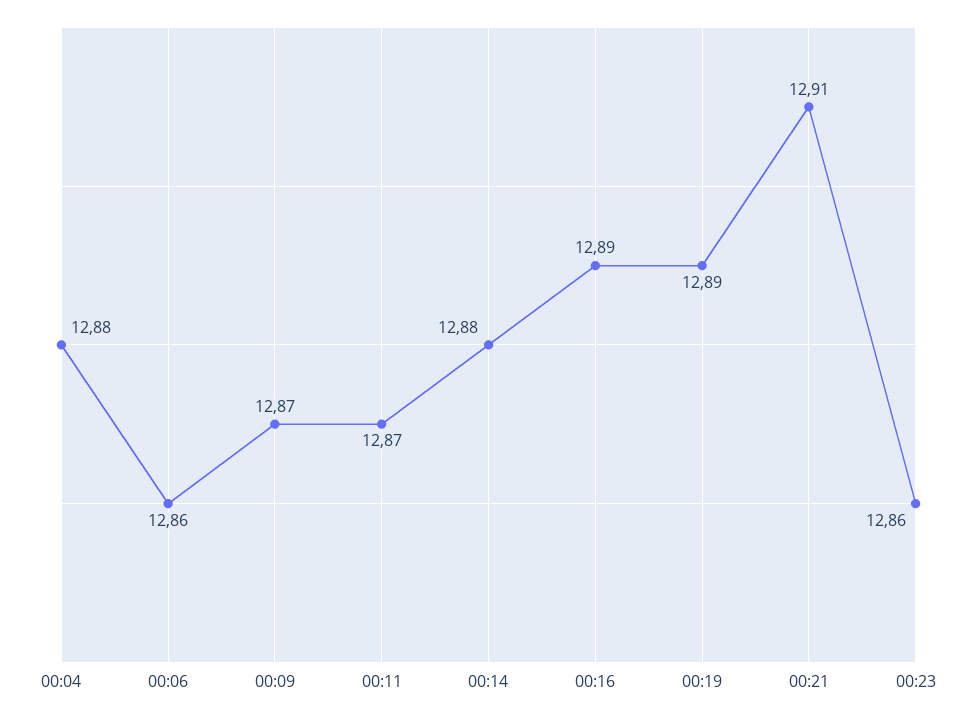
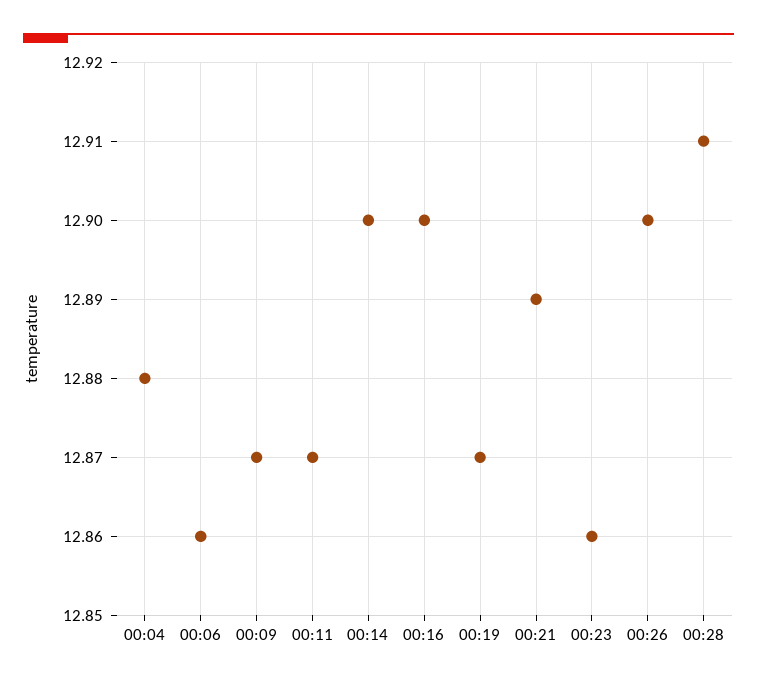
00:14: 12.88 -> 12.9
00:16: 12.89 -> 12.9
00:19: 12.89 -> 12.87
00:21: 12.91 -> 12.89
00:26: none -> 12.9
00:28: none -> 12.91

